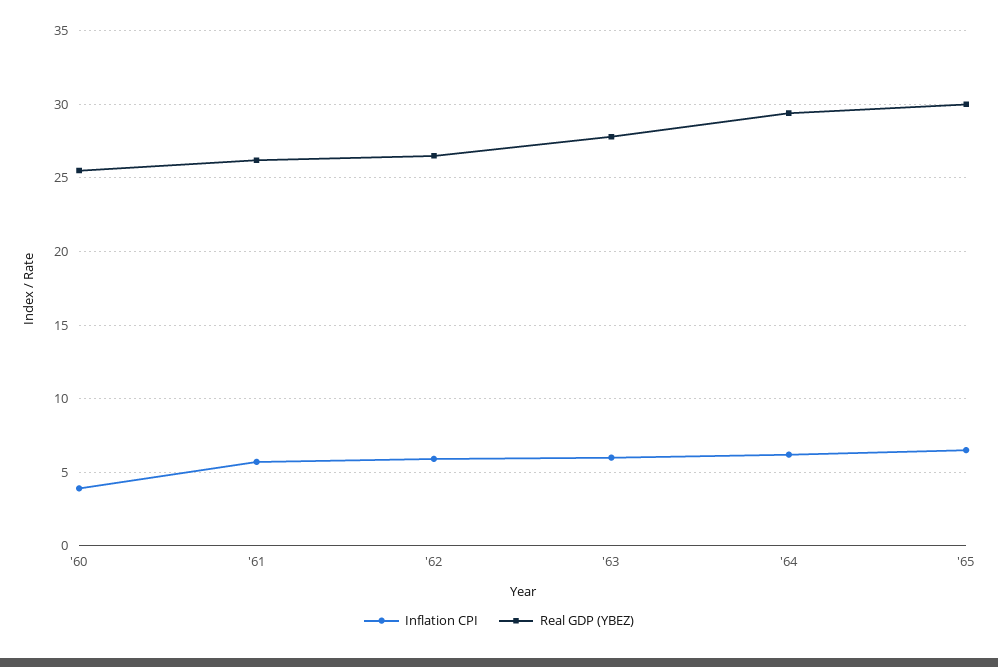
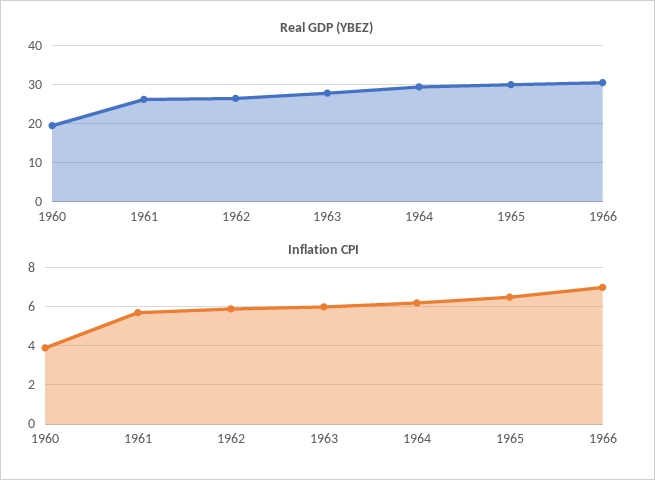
Real GDP (YBEZ), '60: 25.5 -> 20
Real GDP (YBEZ), 1966: none -> 30
Inflation CPI, 1966: none -> 7

